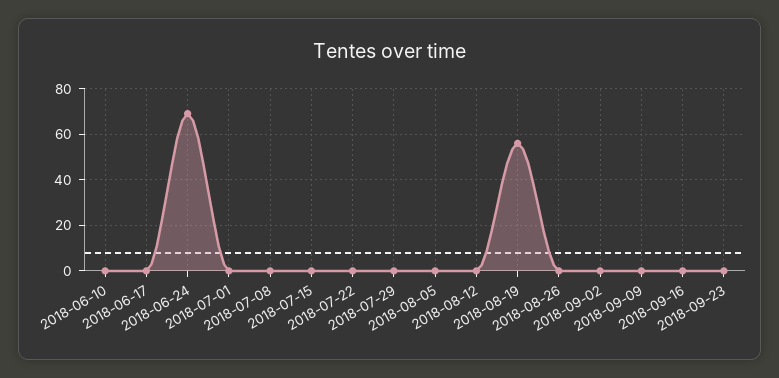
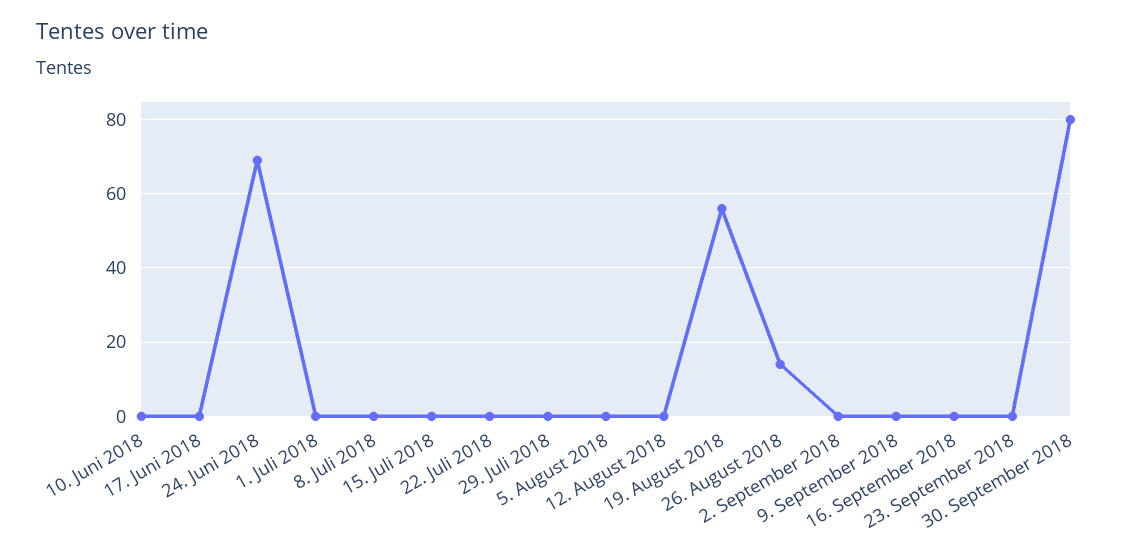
2018-08-26: 0 -> 15
30. September 2018: none -> 80

